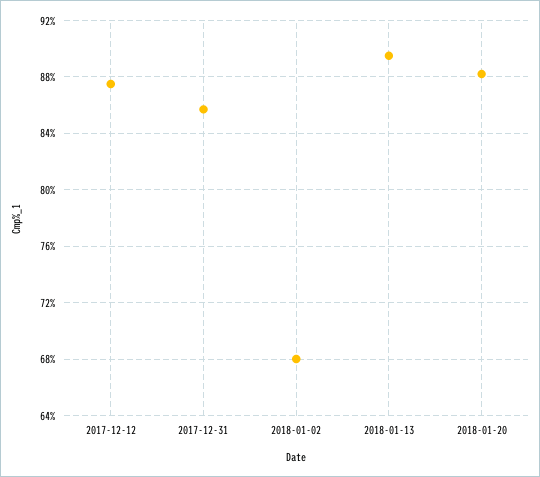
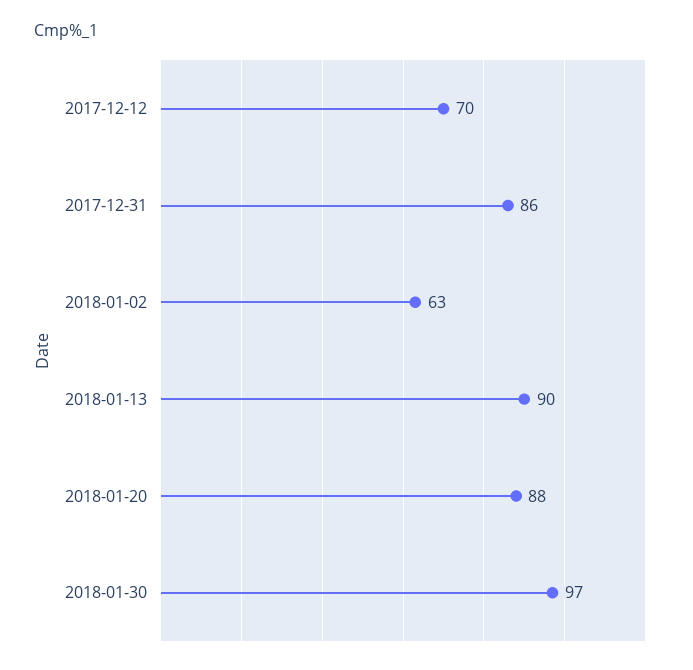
2017-12-12: 87.5 -> 70
2018-01-02: 68 -> 63
2018-01-30: none -> 97

